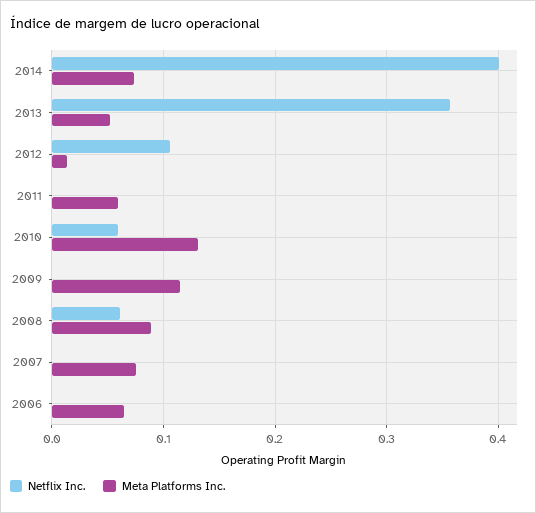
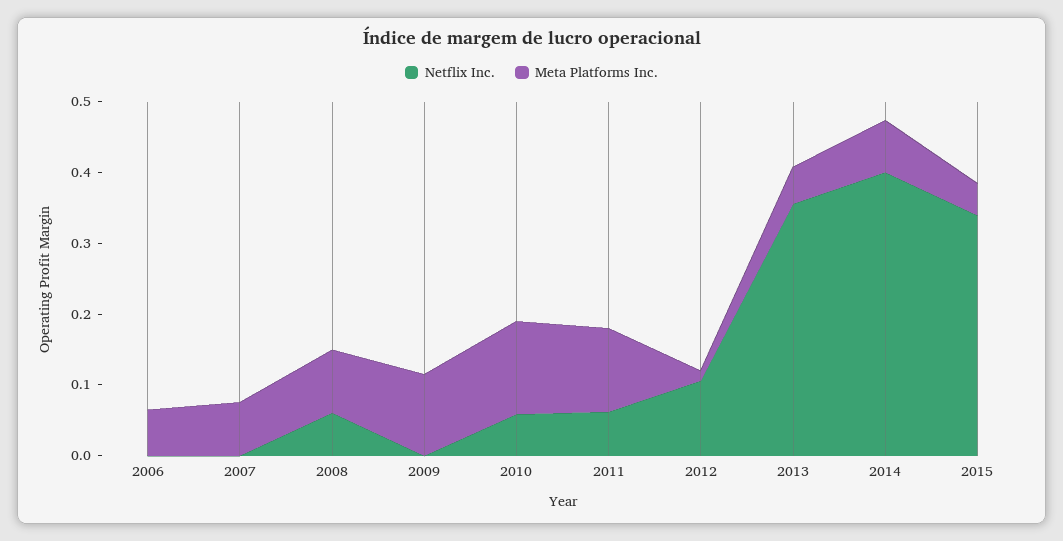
Netflix Inc., 2011: 0 -> 0.06
Meta Platforms Inc., 2011: 0.06 -> 0.12
Netflix Inc., 2015: none -> 0.34
Meta Platforms Inc., 2015: none -> 0.04

